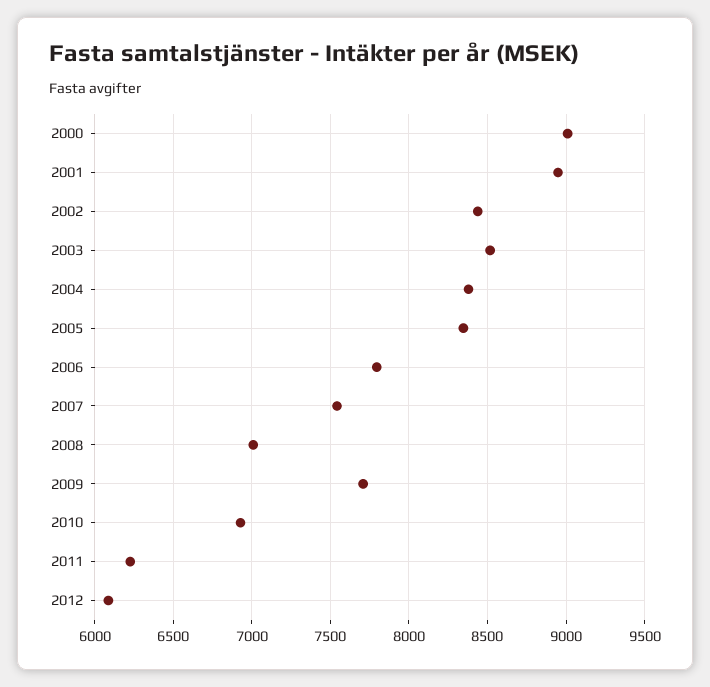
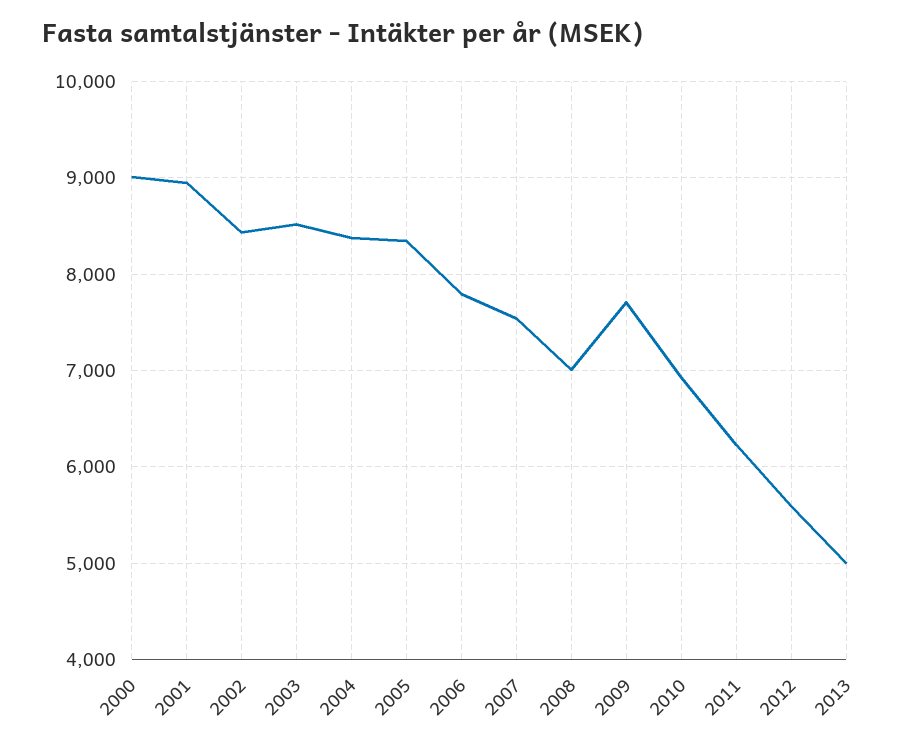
2012: 6100 -> 5600
2013: none -> 5000

